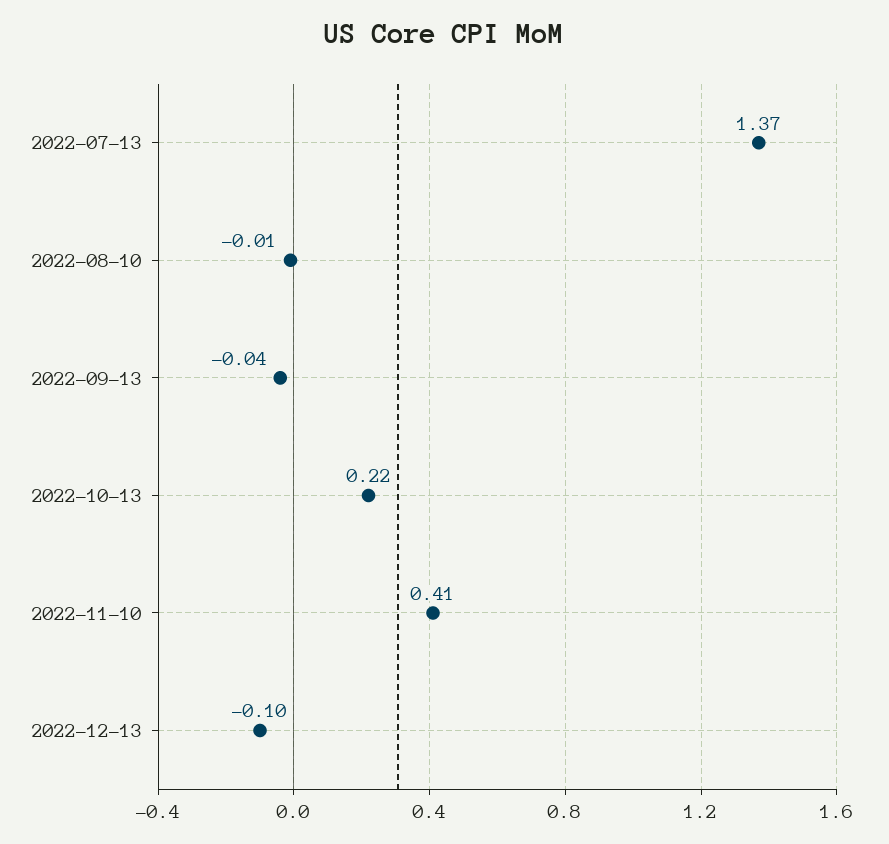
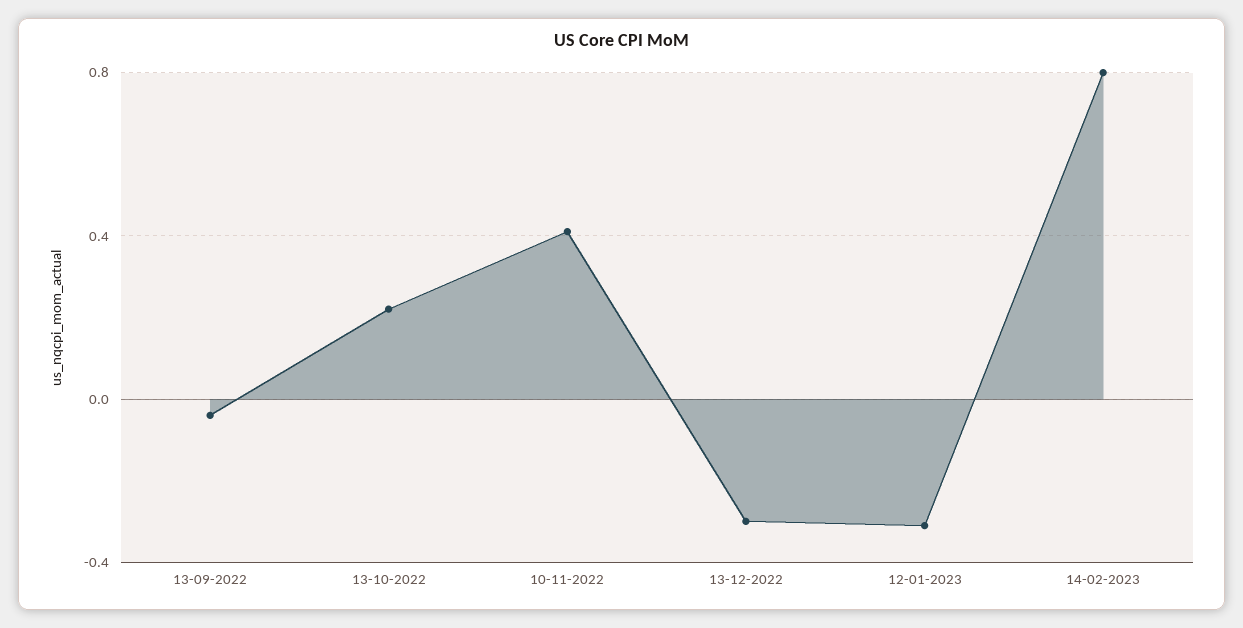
2022-07-13: 1.37 -> none
2022-08-10: -0.01 -> none
2022-12-13: -0.1 -> -0.3
12-01-2023: none -> -0.3
14-02-2023: none -> 0.8

